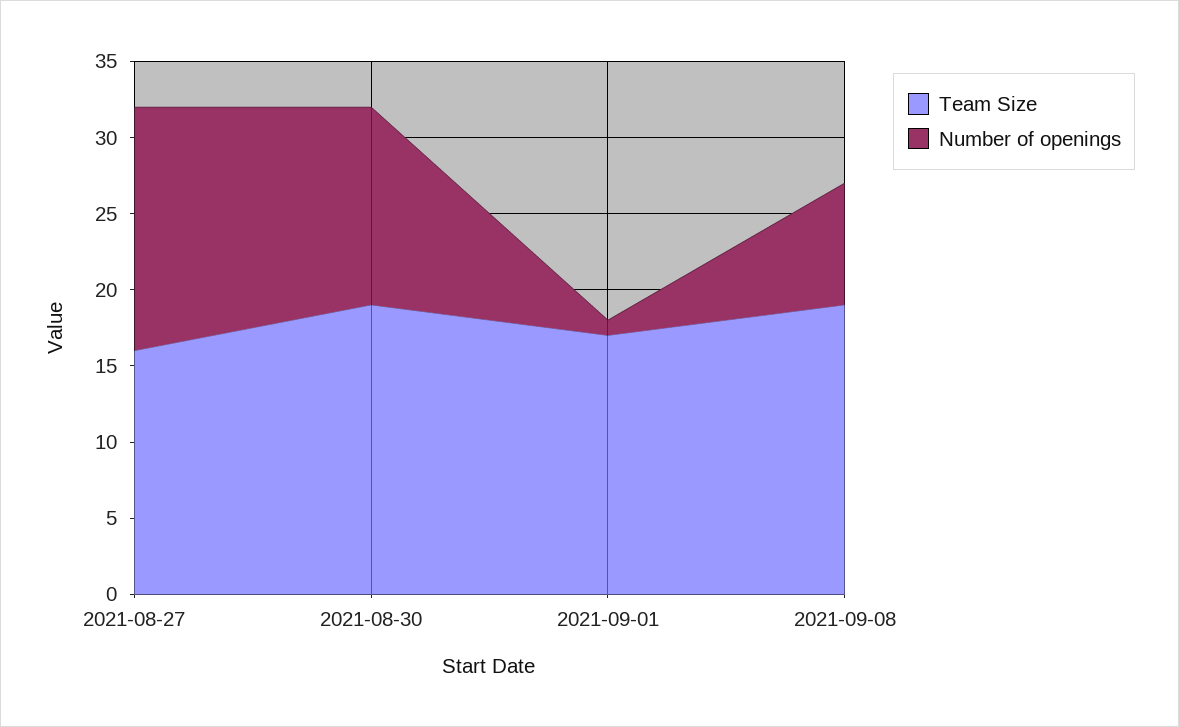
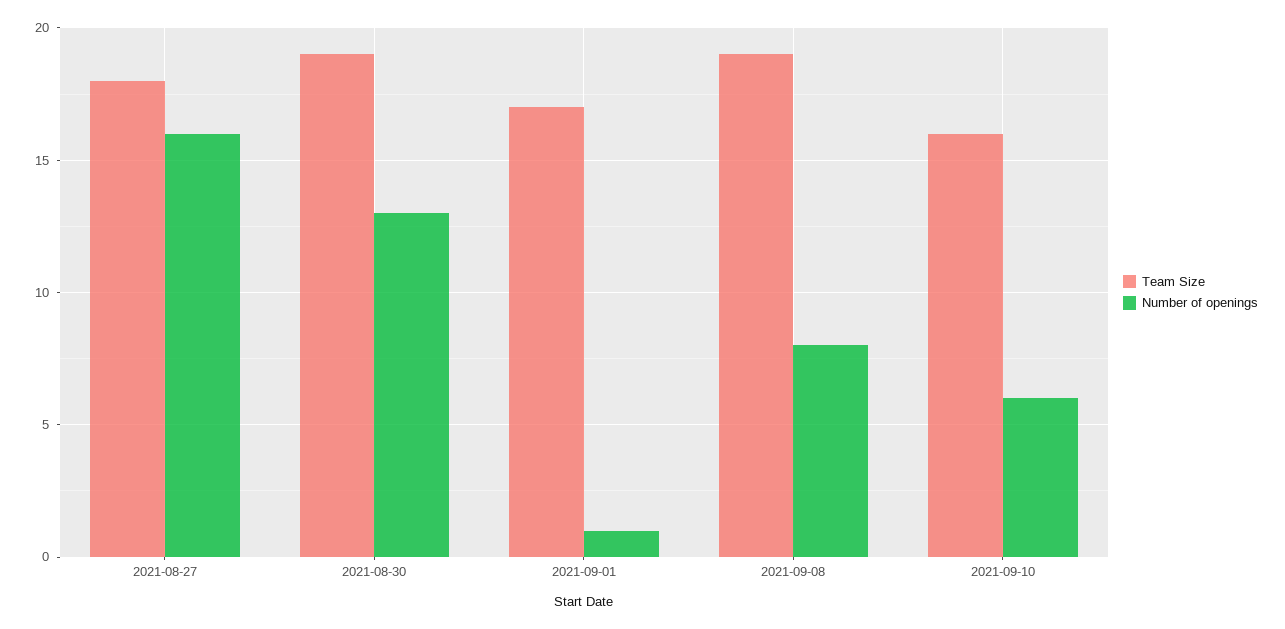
Team Size, 2021-08-27: 16 -> 18
Team Size, 2021-09-10: none -> 16
Number of openings, 2021-09-10: none -> 6

